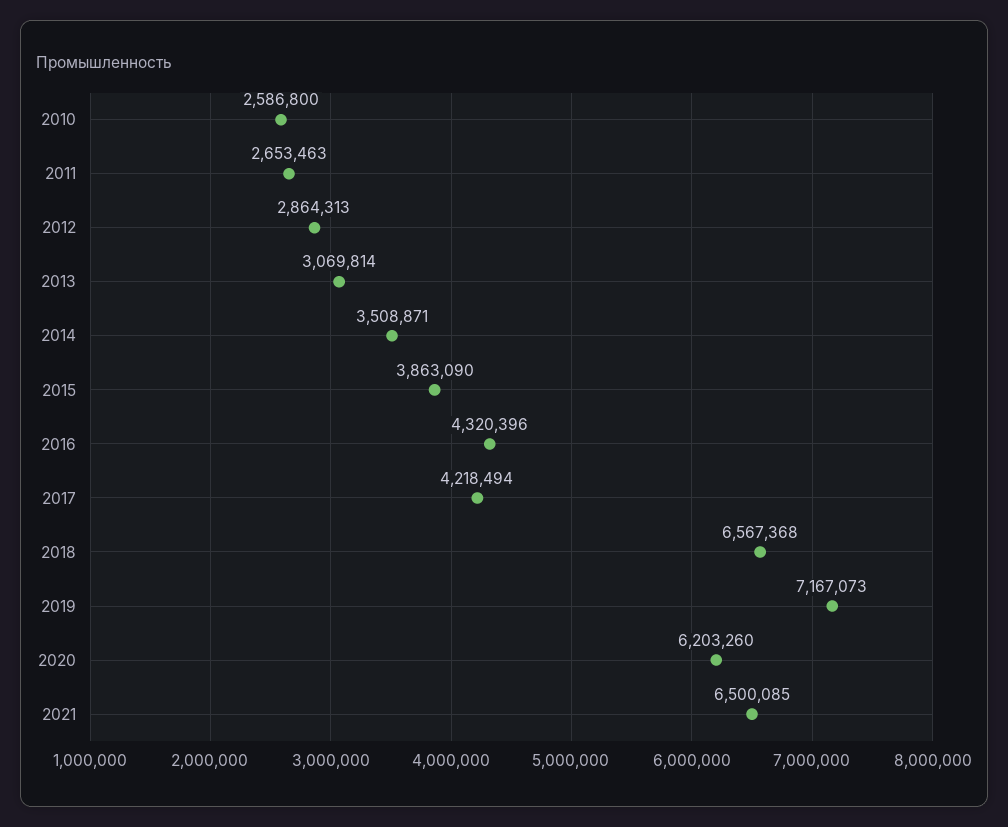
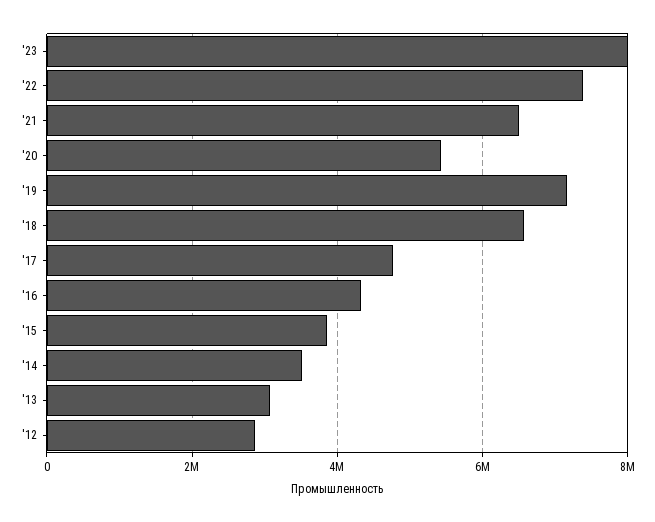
2010: 2586800 -> none
2011: 2653463 -> none
2017: 4218494 -> 4800000
2020: 6203260 -> 5400000
'23: none -> 8000000
'22: none -> 7400000

